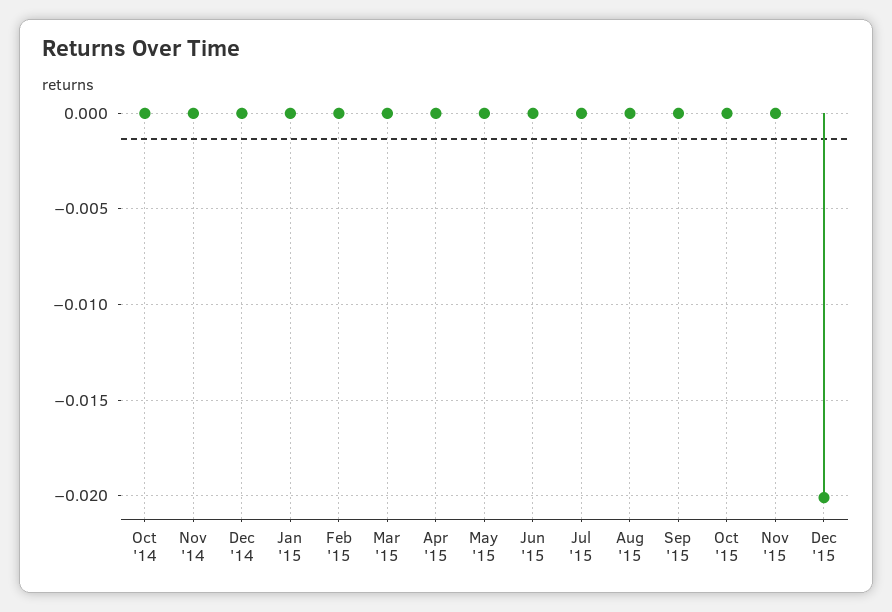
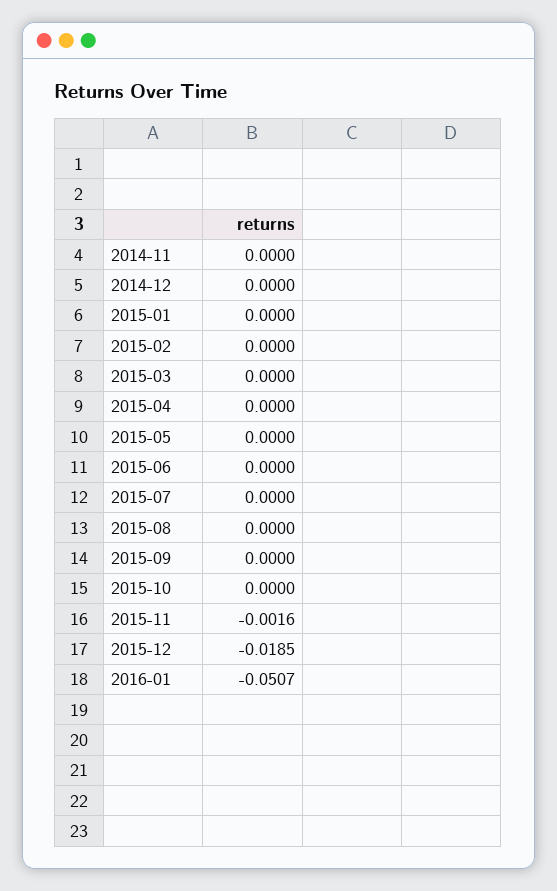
Oct '14: 0 -> none
Nov '15: 0 -> -0.0016
Dec '15: -0.02 -> -0.0185
2016-01: none -> -0.0507

